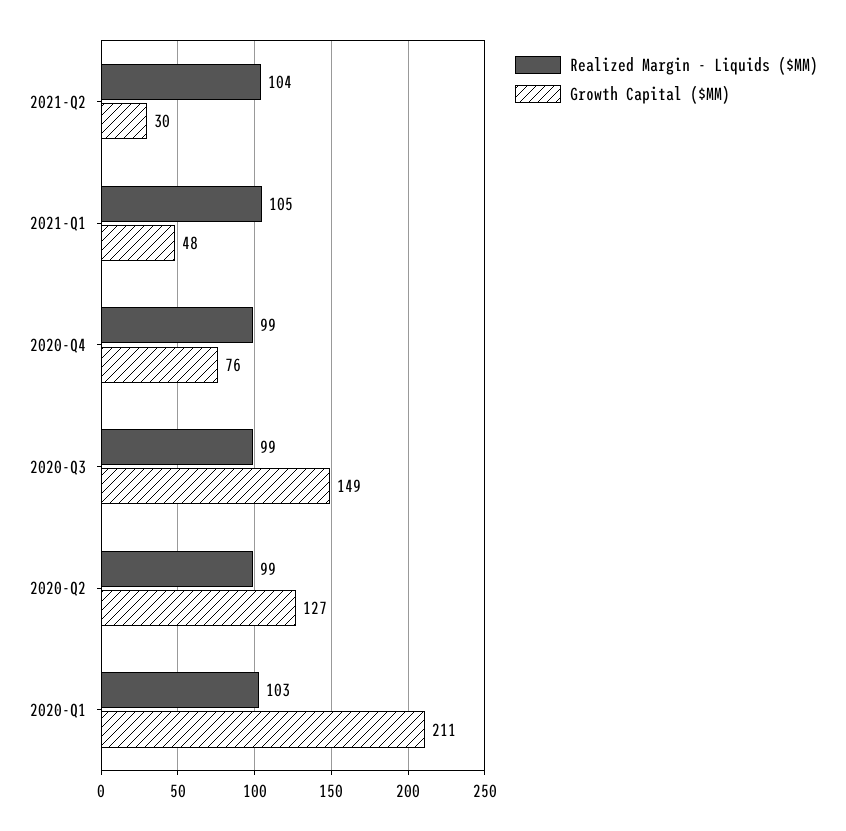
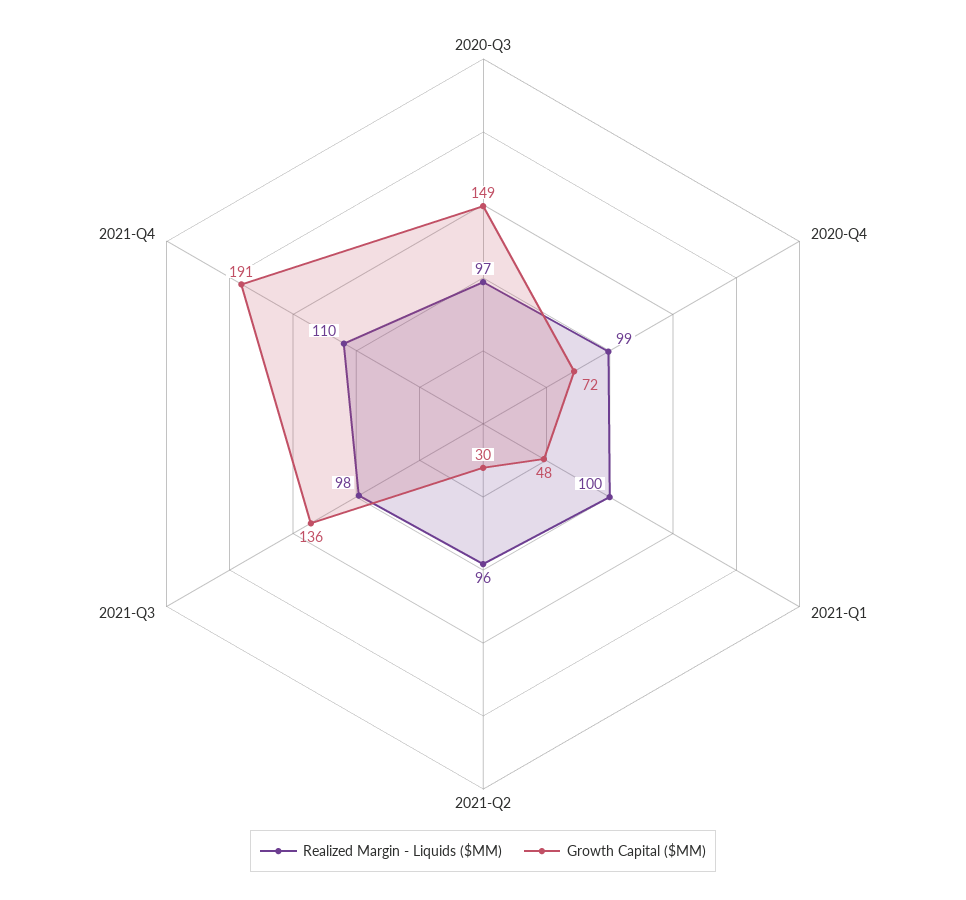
Realized Margin - Liquids ($MM), 2021-Q2: 104 -> 96
Realized Margin - Liquids ($MM), 2021-Q1: 105 -> 100
Growth Capital ($MM), 2020-Q4: 76 -> 72
Realized Margin - Liquids ($MM), 2020-Q3: 99 -> 97
Realized Margin - Liquids ($MM), 2020-Q2: 99 -> none
Growth Capital ($MM), 2020-Q2: 127 -> none
Realized Margin - Liquids ($MM), 2020-Q1: 103 -> none
Growth Capital ($MM), 2020-Q1: 211 -> none
Realized Margin - Liquids ($MM), 2021-Q3: none -> 98
Growth Capital ($MM), 2021-Q3: none -> 136
Realized Margin - Liquids ($MM), 2021-Q4: none -> 110
Growth Capital ($MM), 2021-Q4: none -> 191

